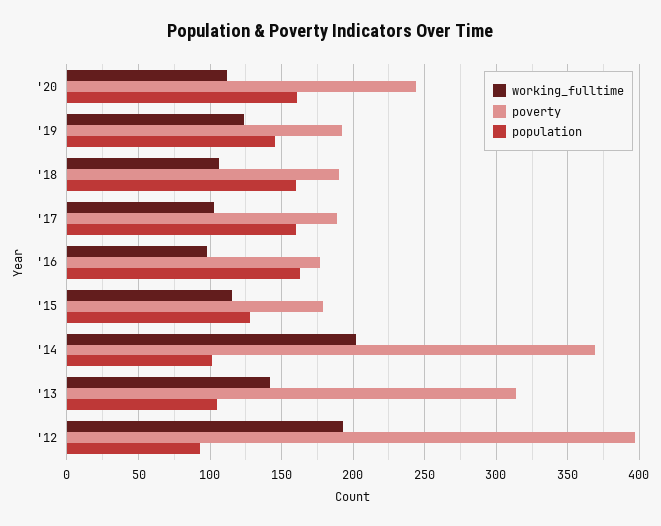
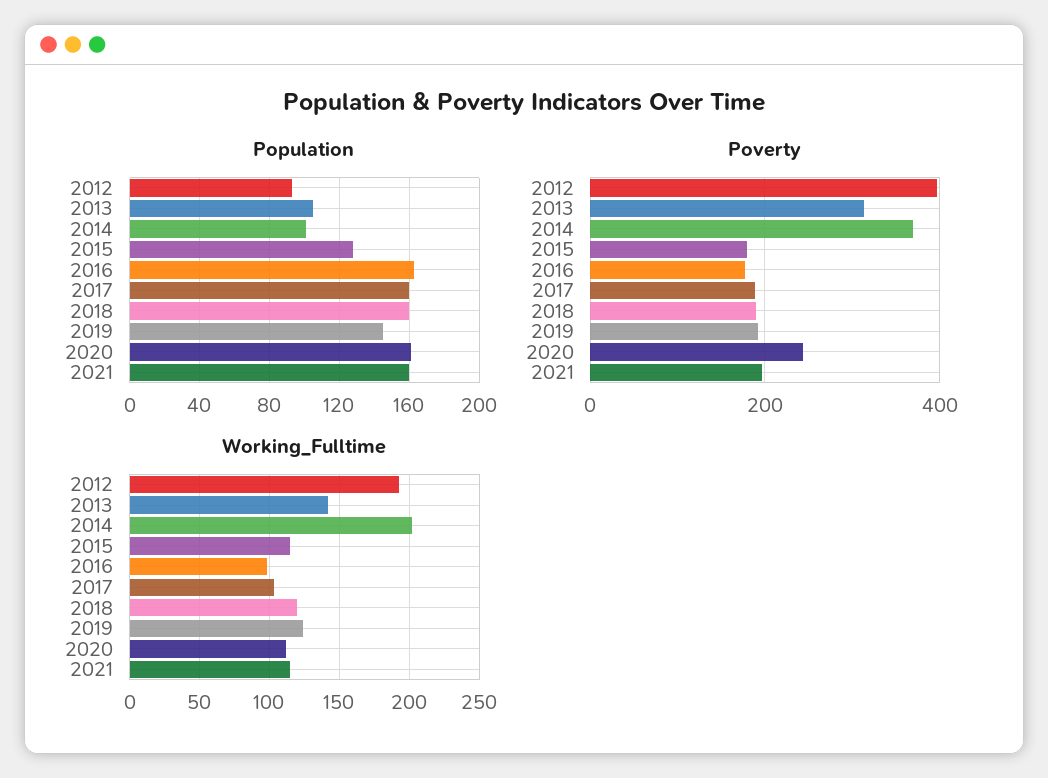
working_fulltime, '18: 105 -> 120
population, 2021: none -> 160
poverty, 2021: none -> 200
working_fulltime, 2021: none -> 115

